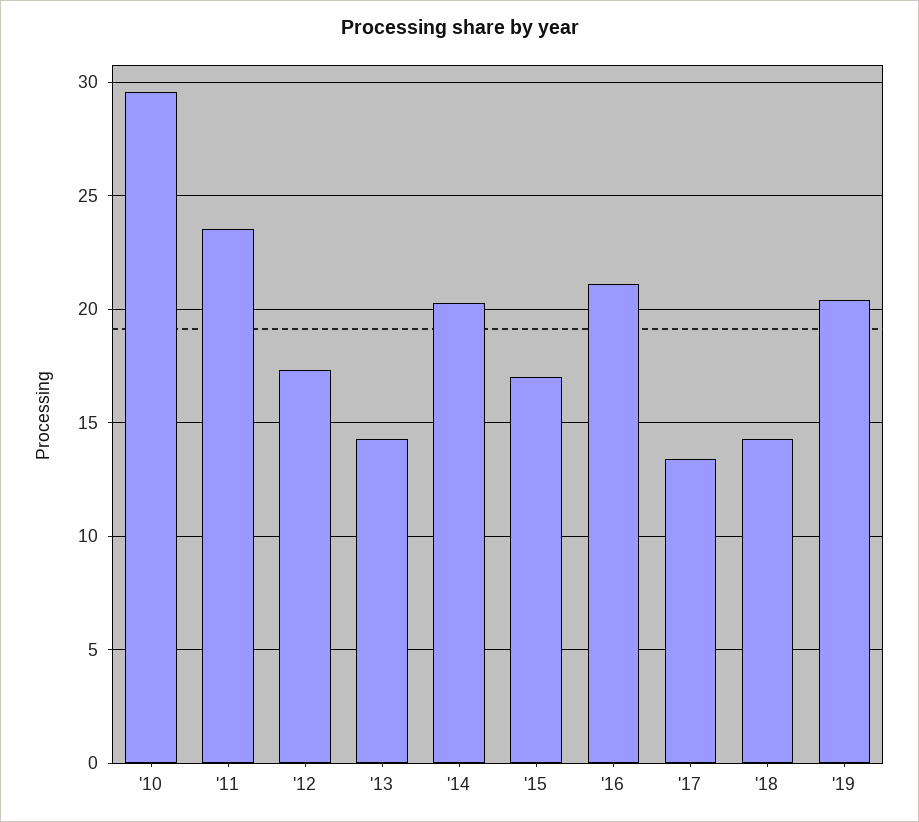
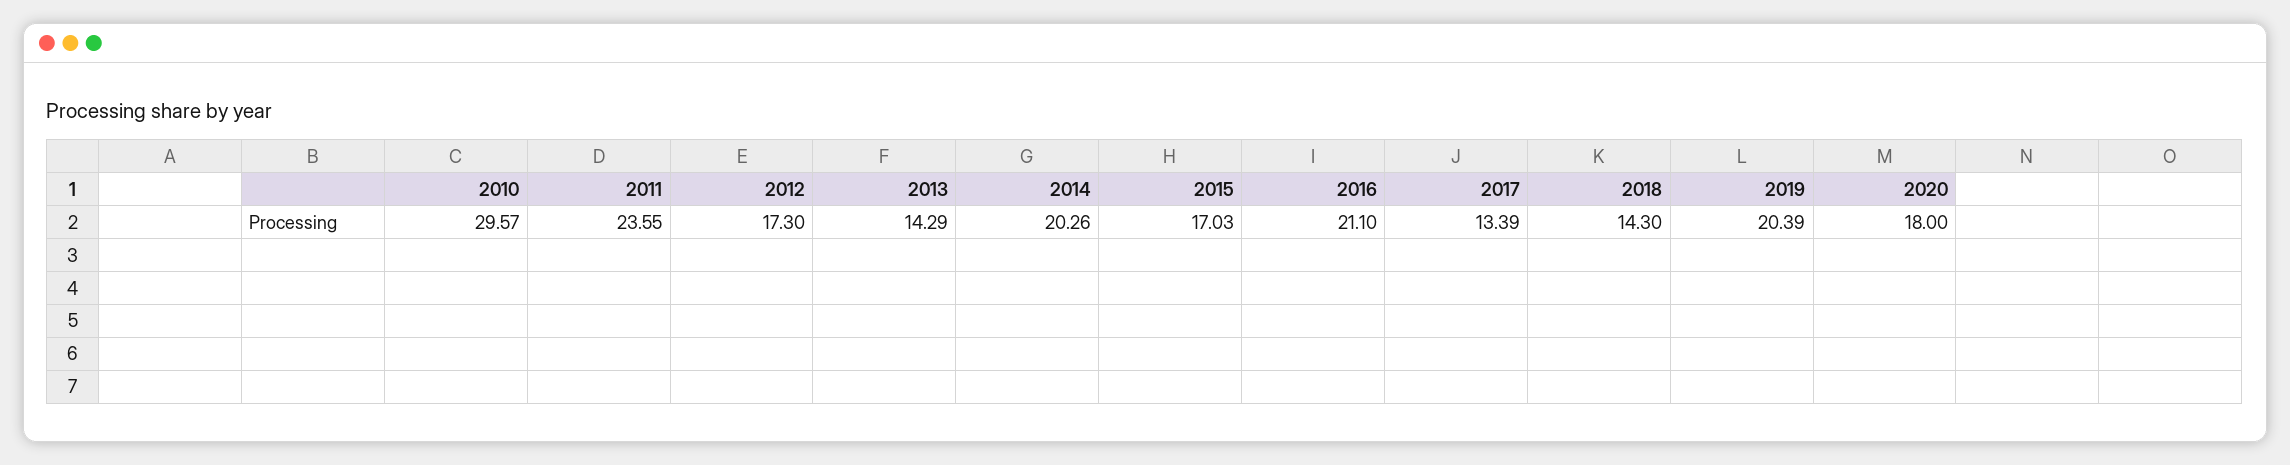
2020: none -> 18

